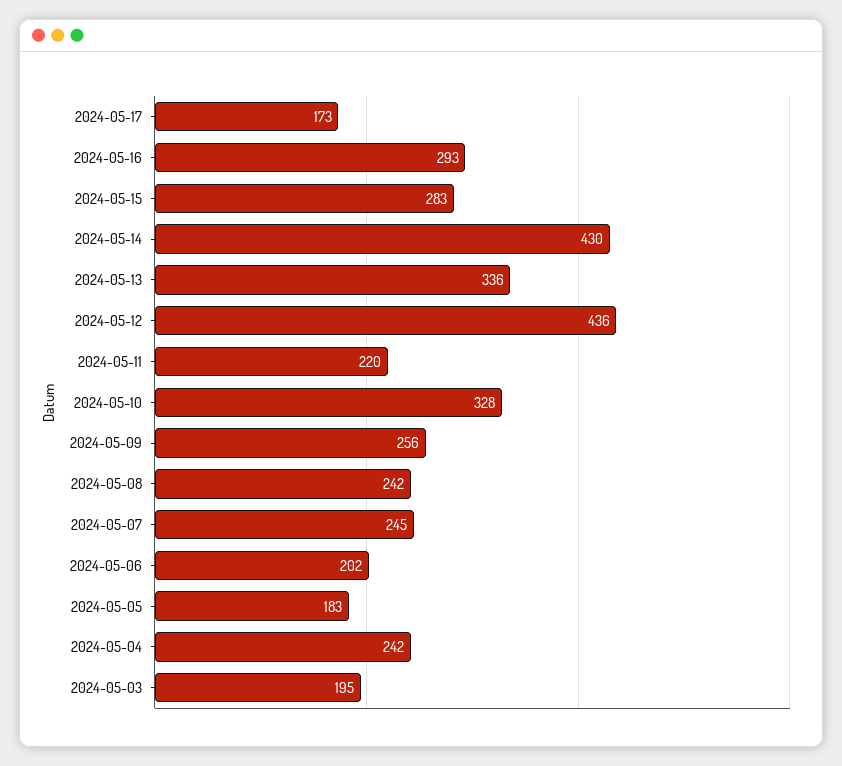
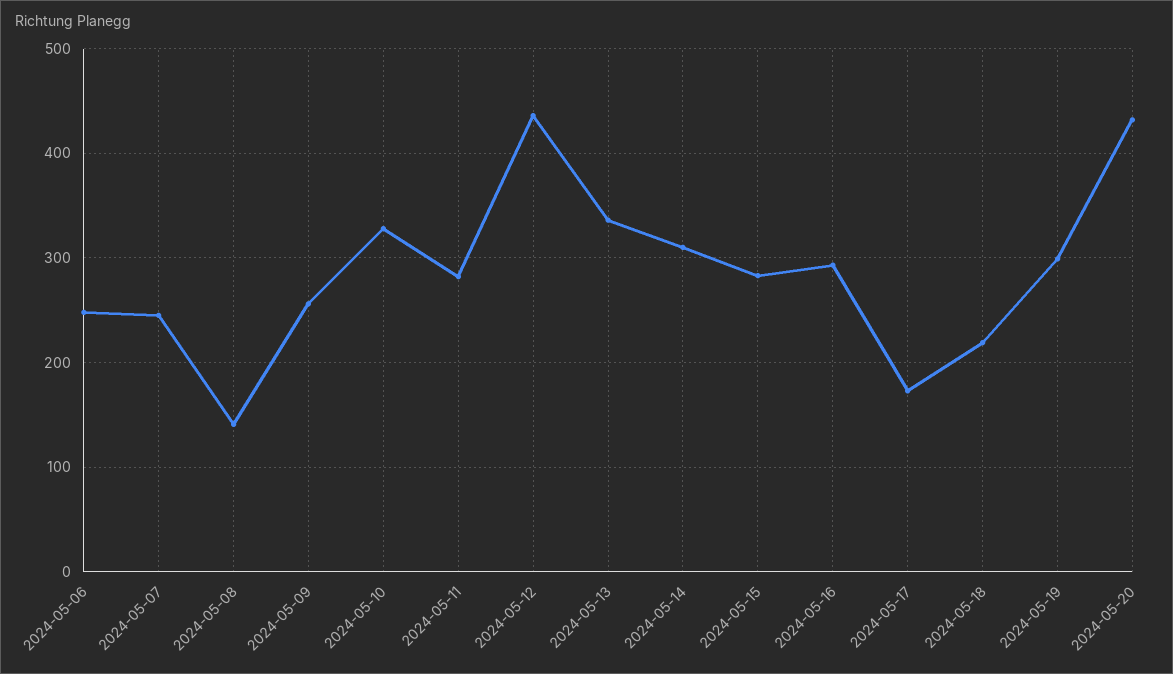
2024-05-14: 430 -> 310
2024-05-11: 220 -> 280
2024-05-08: 242 -> 140
2024-05-06: 202 -> 250
2024-05-05: 183 -> none
2024-05-04: 242 -> none
2024-05-03: 195 -> none
2024-05-18: none -> 220
2024-05-19: none -> 300
2024-05-20: none -> 430

